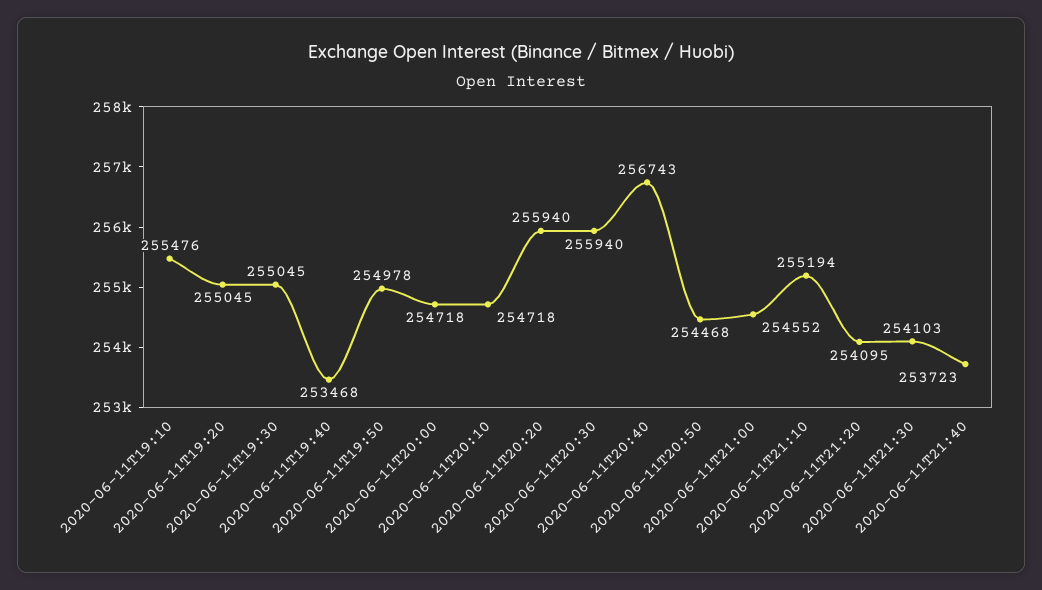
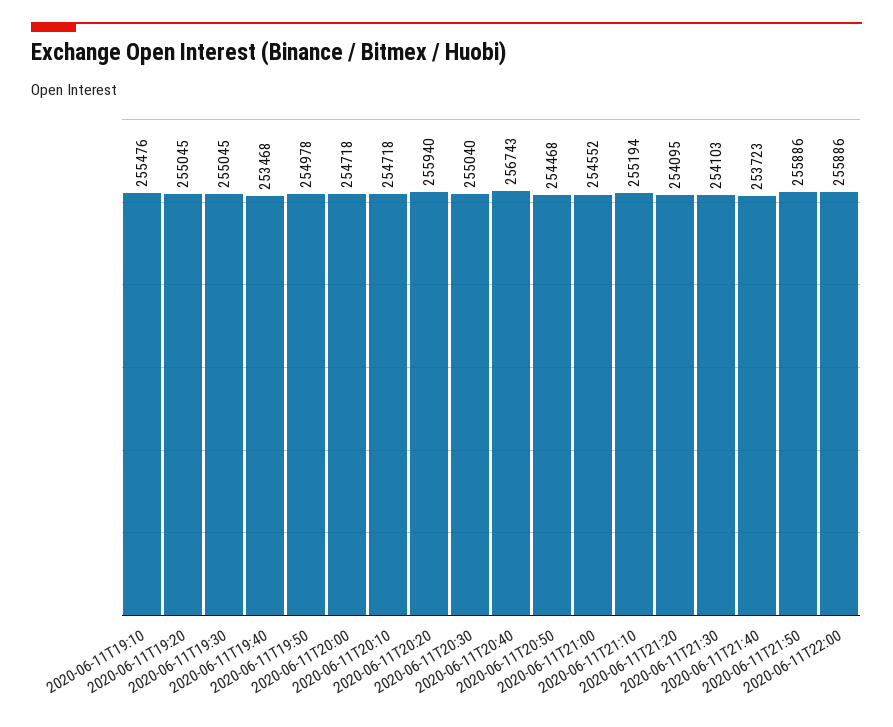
2020-06-11T20:30: 255940 -> 255040
2020-06-11T21:50: none -> 255886
2020-06-11T22:00: none -> 255886

